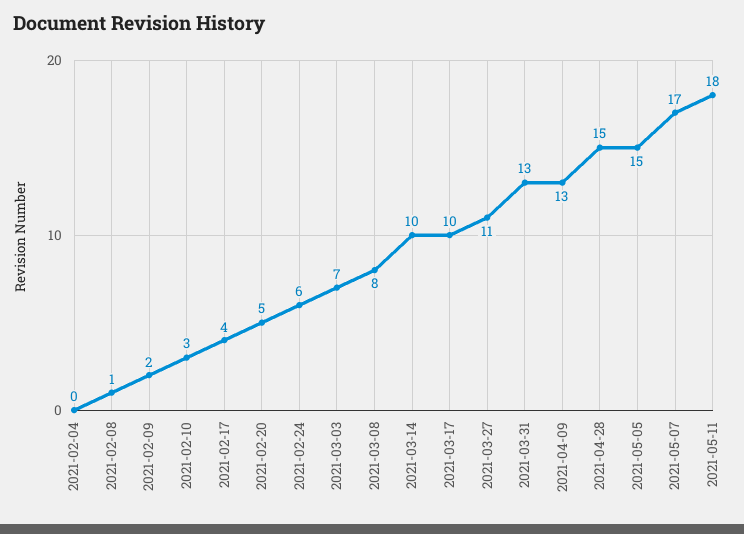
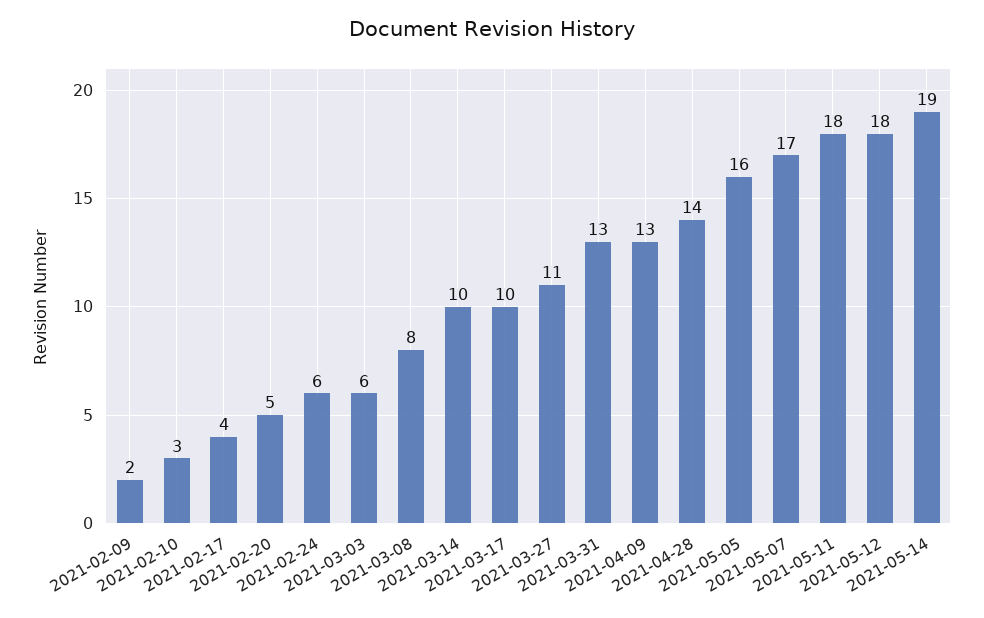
2021-02-04: 0 -> none
2021-02-08: 1 -> none
2021-03-03: 7 -> 6
2021-04-28: 15 -> 14
2021-05-05: 15 -> 16
2021-05-12: none -> 18
2021-05-14: none -> 19

